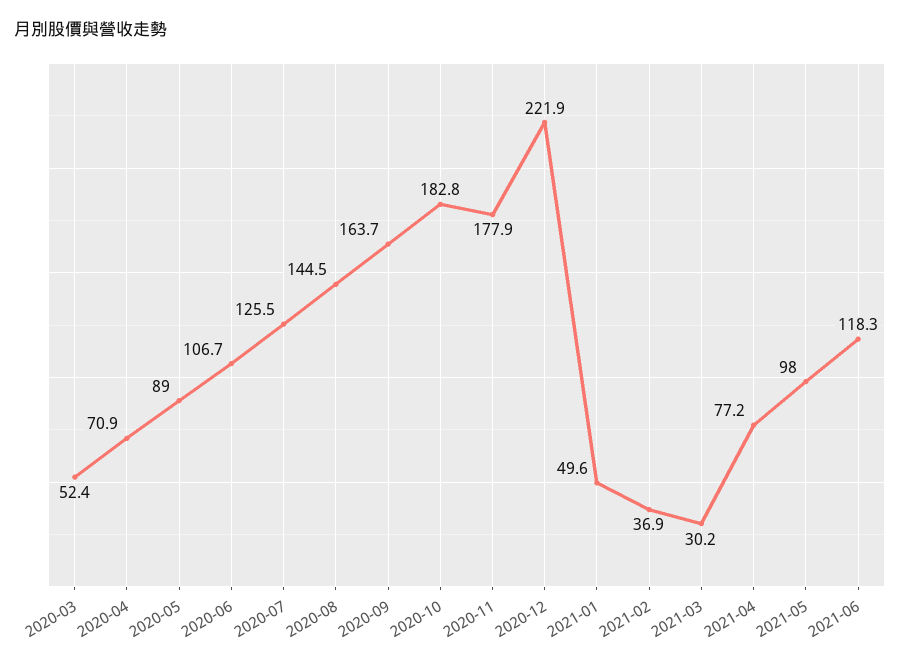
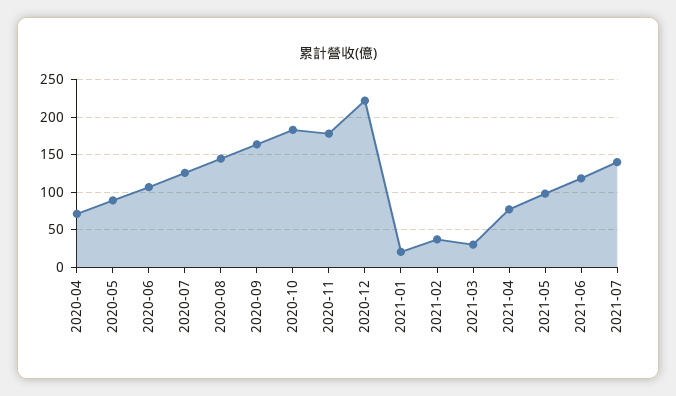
2020-03: 52.4 -> none
2021-01: 49.6 -> 20
2021-07: none -> 140

